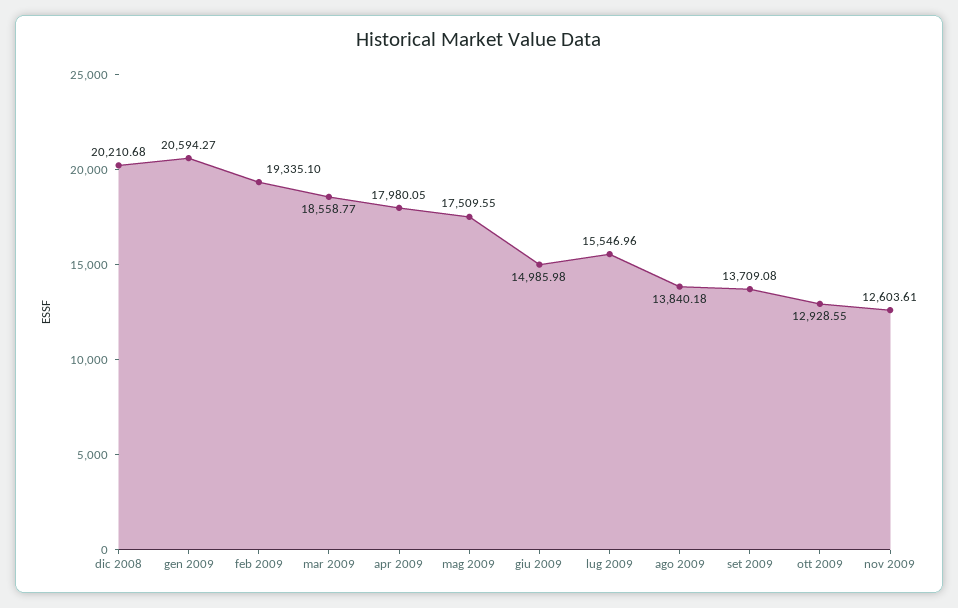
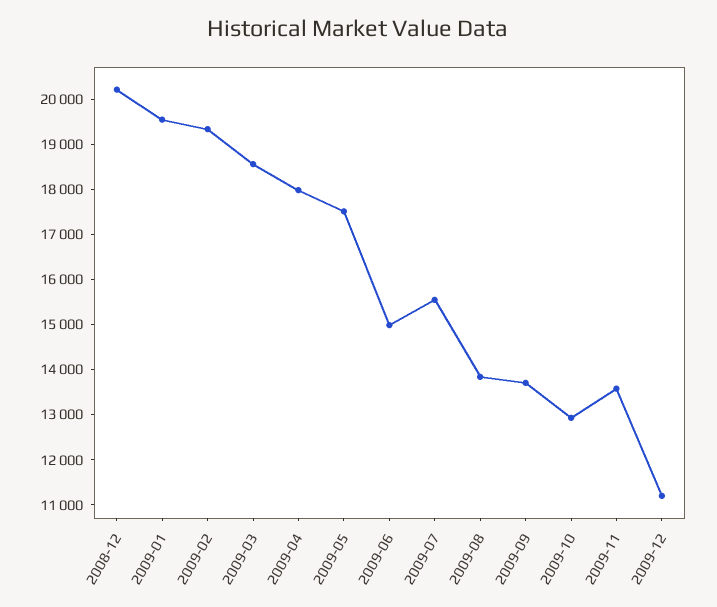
gen 2009: 20594.27 -> 19600
nov 2009: 12603.61 -> 13600
2009-12: none -> 11200

